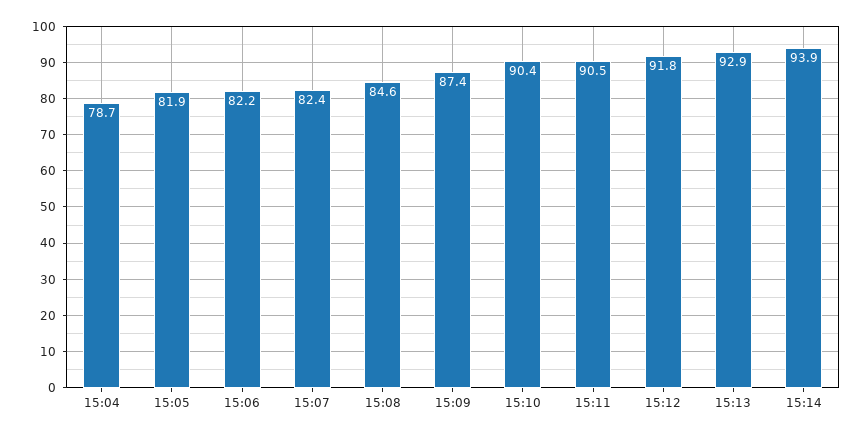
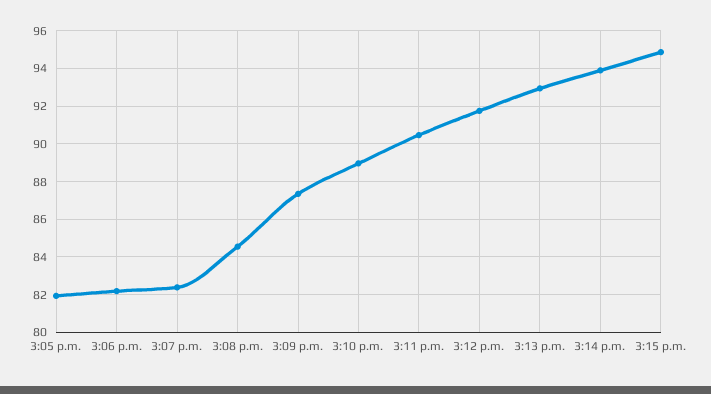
15:04: 78.7 -> none
15:10: 90.4 -> 89
3:15 p.m.: none -> 95

